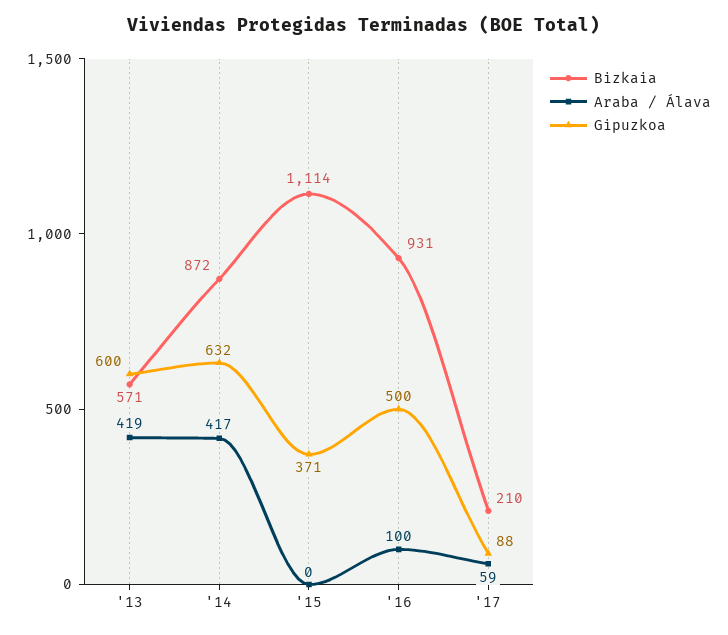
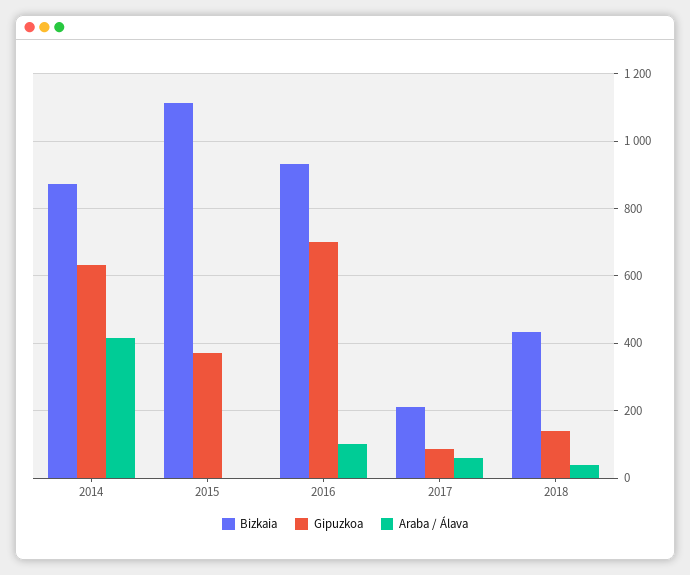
Bizkaia, '13: 571 -> none
Araba / Álava, '13: 419 -> none
Gipuzkoa, '13: 600 -> none
Gipuzkoa, '16: 500 -> 700
Bizkaia, 2018: none -> 440
Gipuzkoa, 2018: none -> 140
Araba / Álava, 2018: none -> 40

